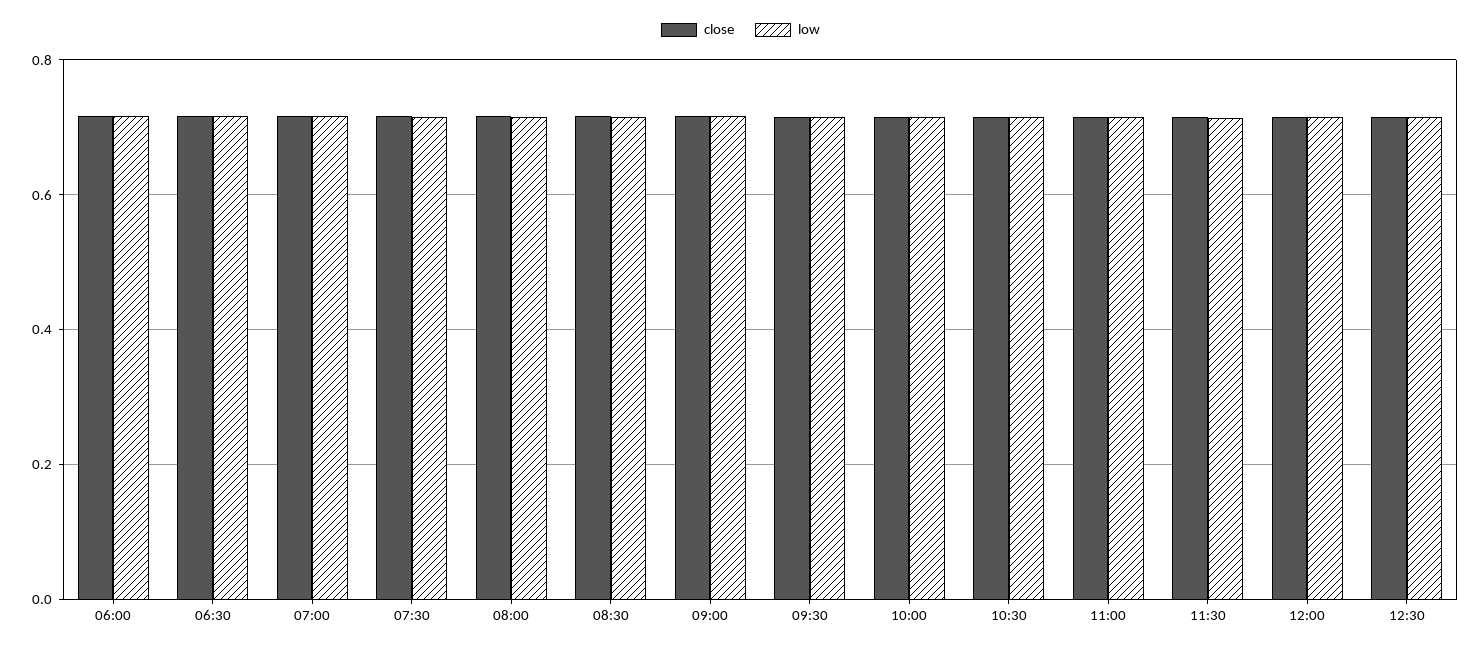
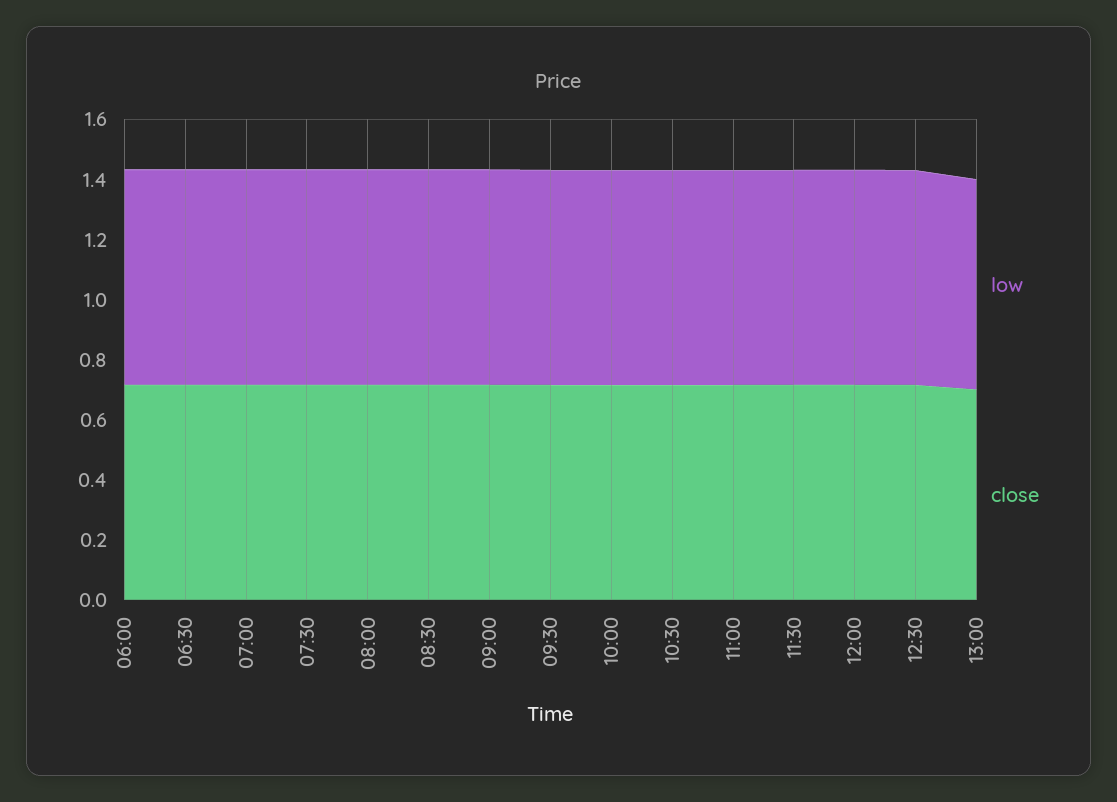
low, 13:00: none -> 0.7
close, 13:00: none -> 0.7

